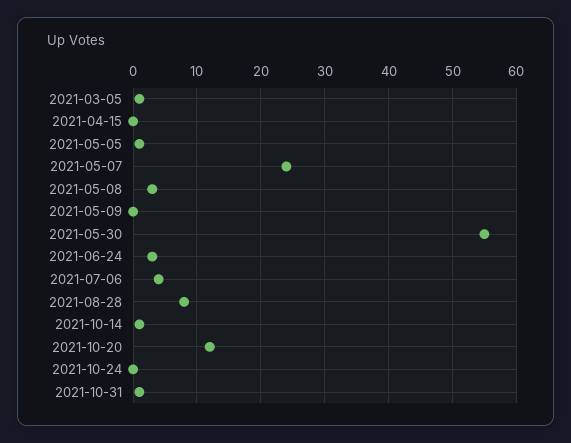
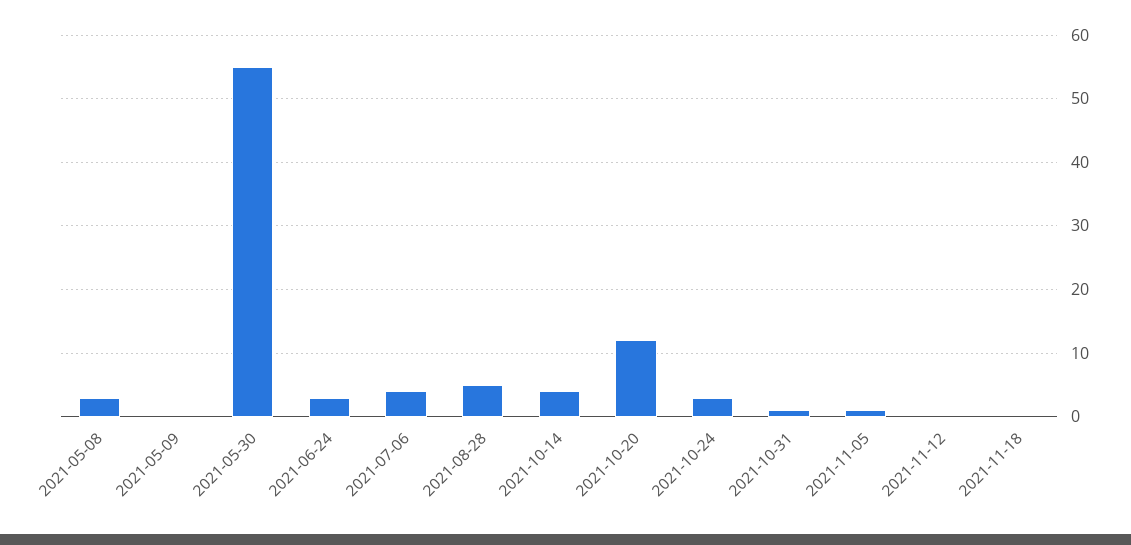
2021-03-05: 1 -> none
2021-04-15: 0 -> none
2021-05-05: 1 -> none
2021-05-07: 24 -> none
2021-08-28: 8 -> 5
2021-10-14: 1 -> 4
2021-10-24: 0 -> 3
2021-11-05: none -> 1
2021-11-12: none -> 0
2021-11-18: none -> 0

